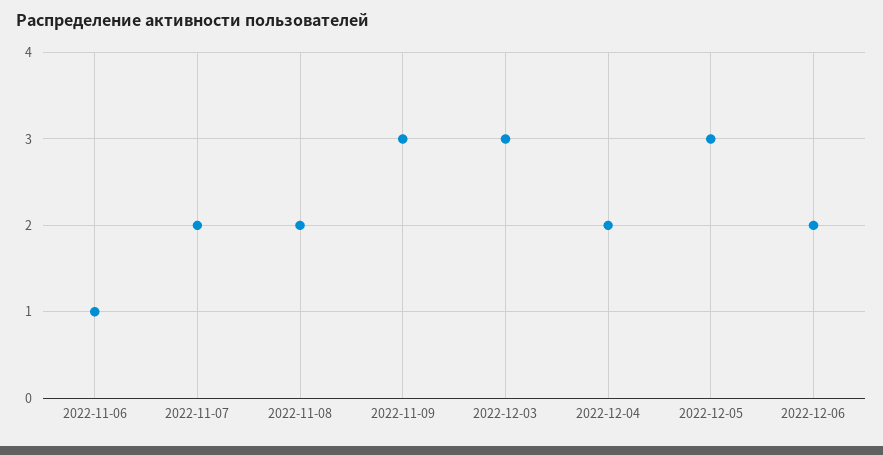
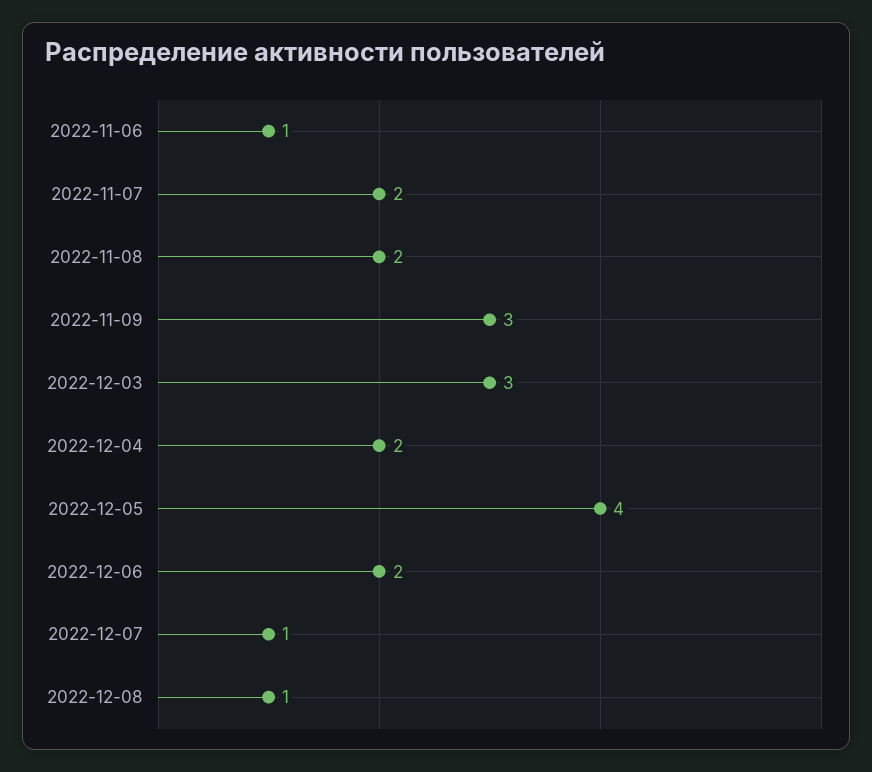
2022-12-05: 3 -> 4
2022-12-07: none -> 1
2022-12-08: none -> 1

